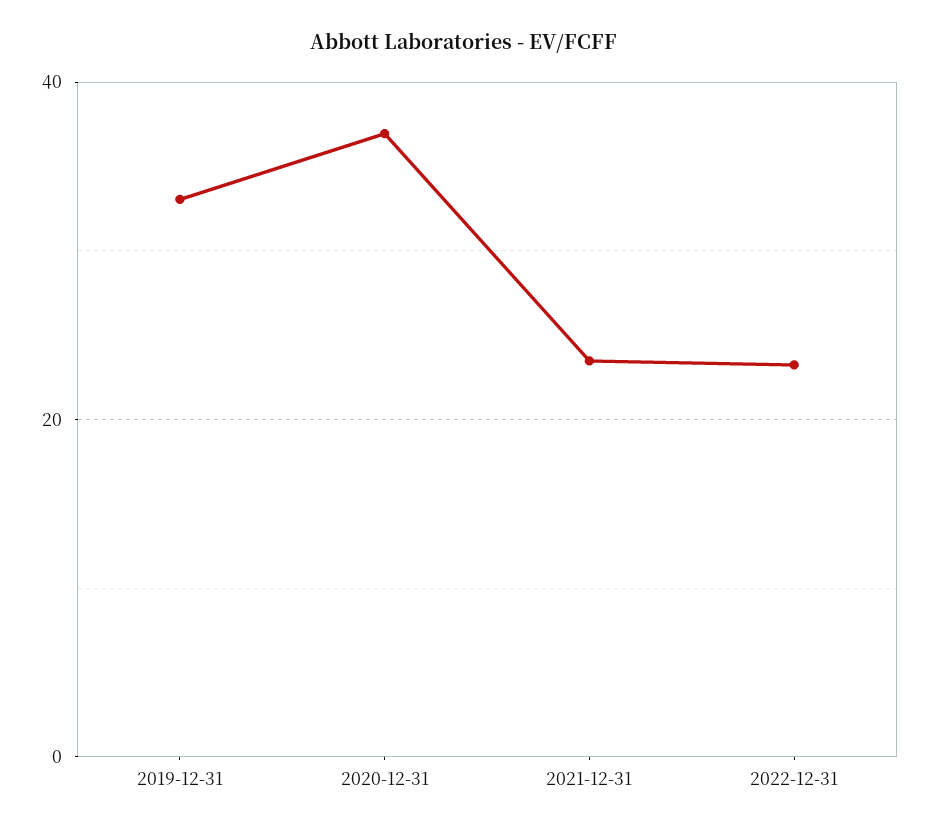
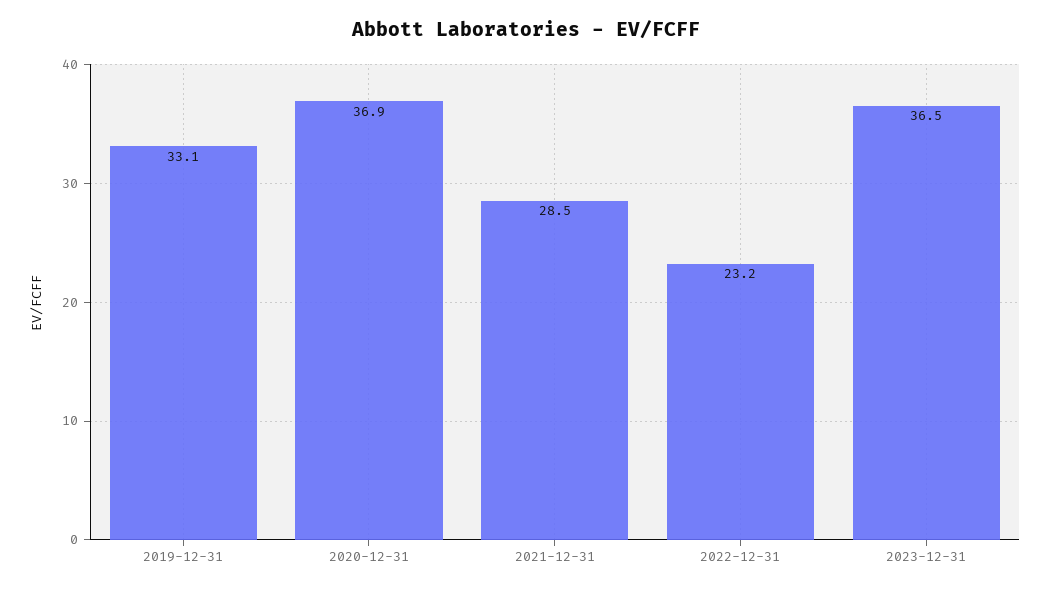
2021-12-31: 24 -> 28.5
2023-12-31: none -> 36.5

